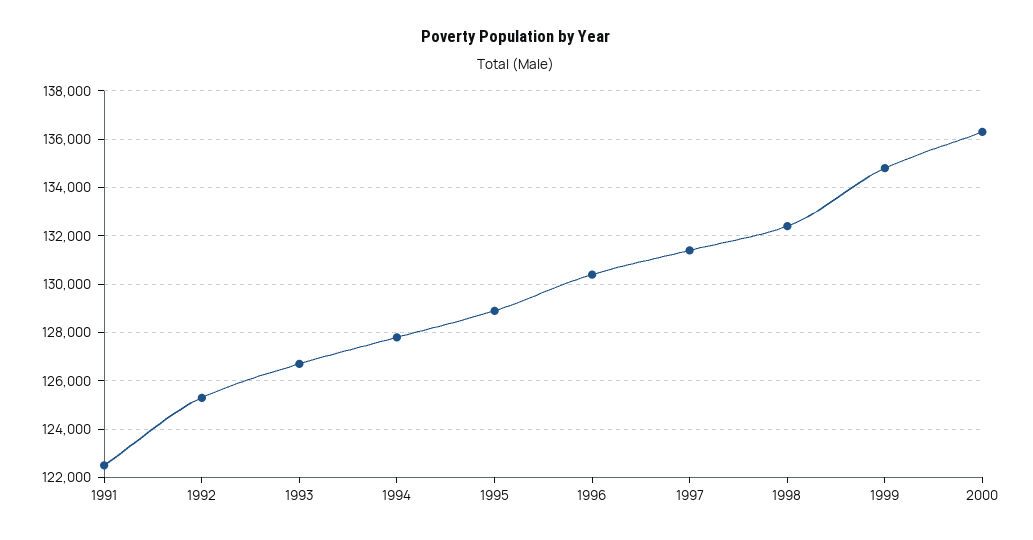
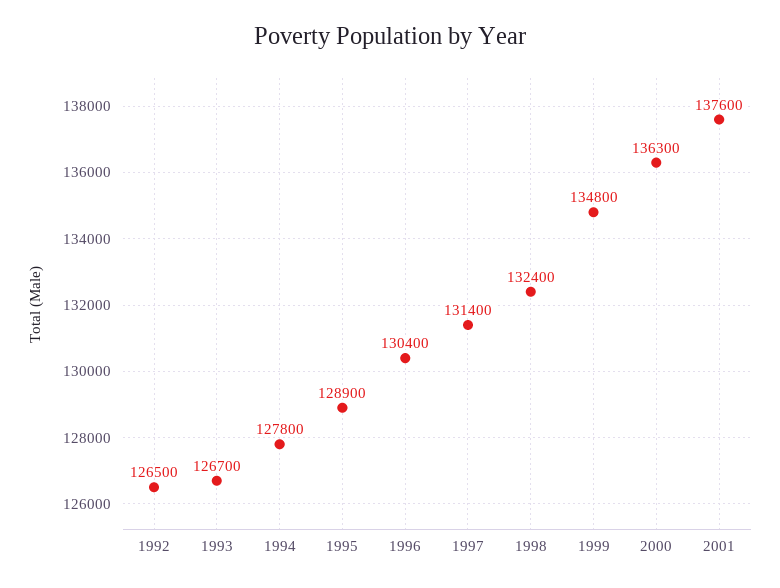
1991: 122500 -> none
1992: 125250 -> 126500
2001: none -> 137600

